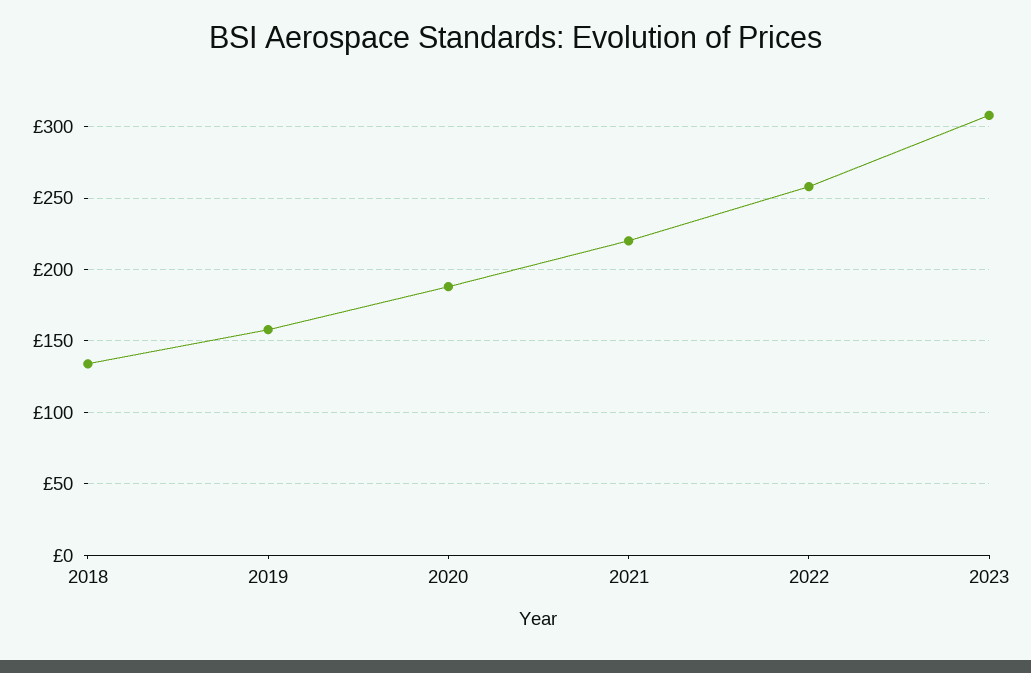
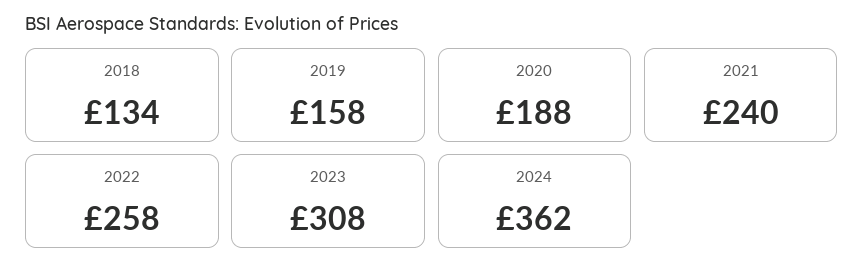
2021: 220 -> 240
2024: none -> 362

